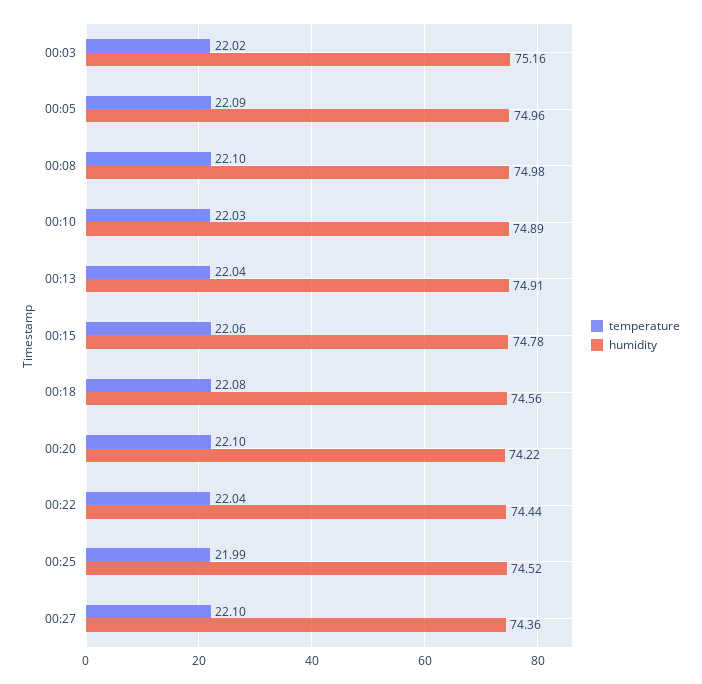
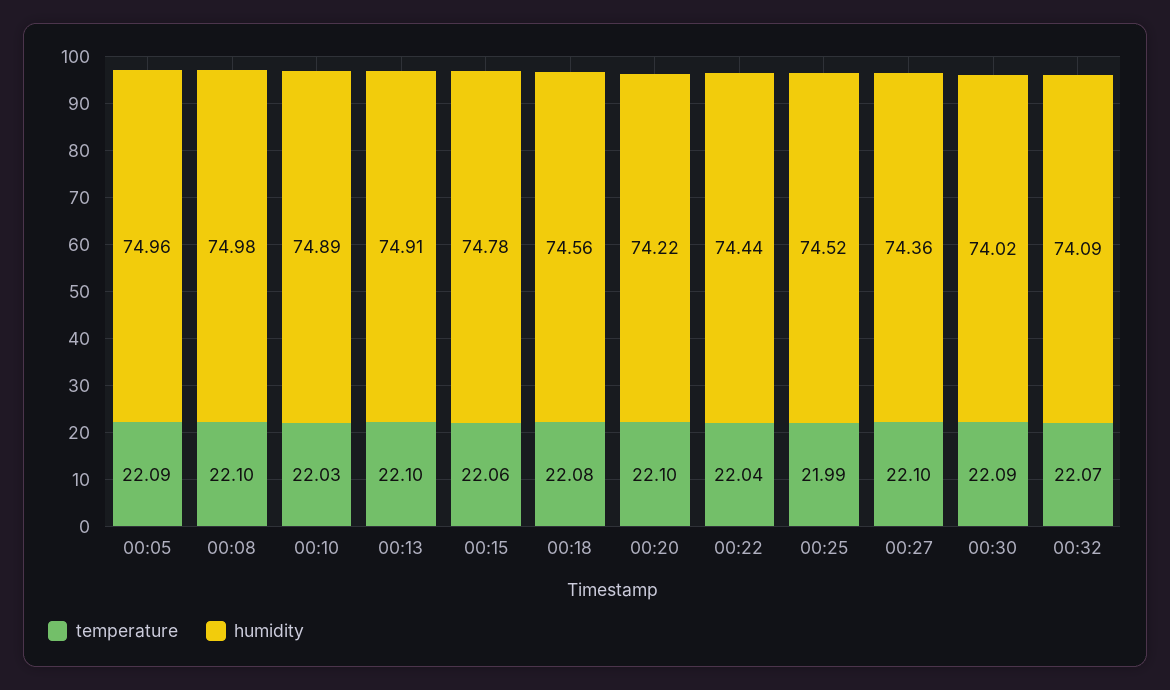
temperature, 00:03: 22.02 -> none
humidity, 00:03: 75.16 -> none
temperature, 00:13: 22.04 -> 22.1
temperature, 00:30: none -> 22.09
humidity, 00:30: none -> 74.02
temperature, 00:32: none -> 22.07
humidity, 00:32: none -> 74.09

